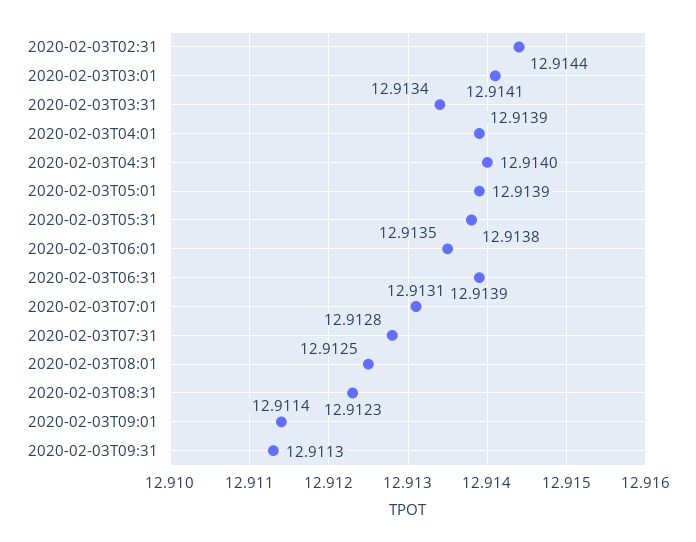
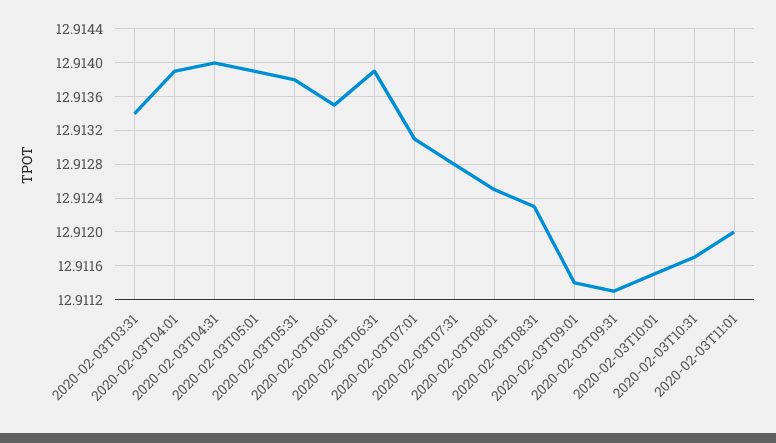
2020-02-03T02:31: 12.9144 -> none
2020-02-03T03:01: 12.9141 -> none
2020-02-03T10:01: none -> 12.9115
2020-02-03T10:31: none -> 12.9117
2020-02-03T11:01: none -> 12.912

